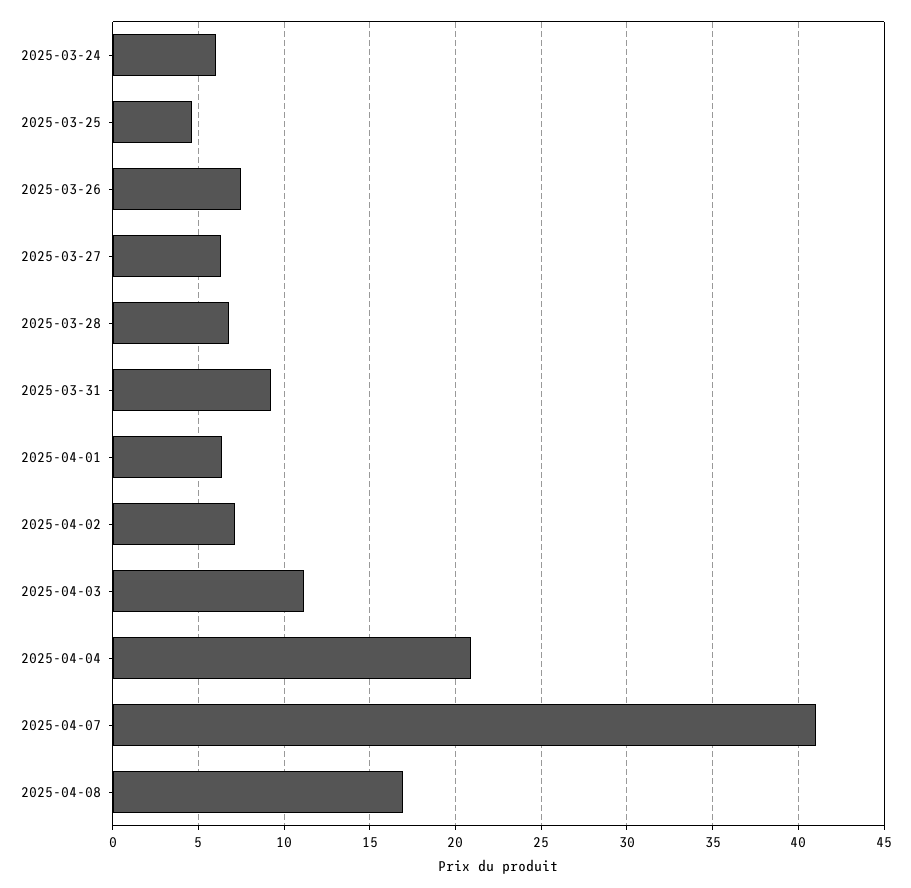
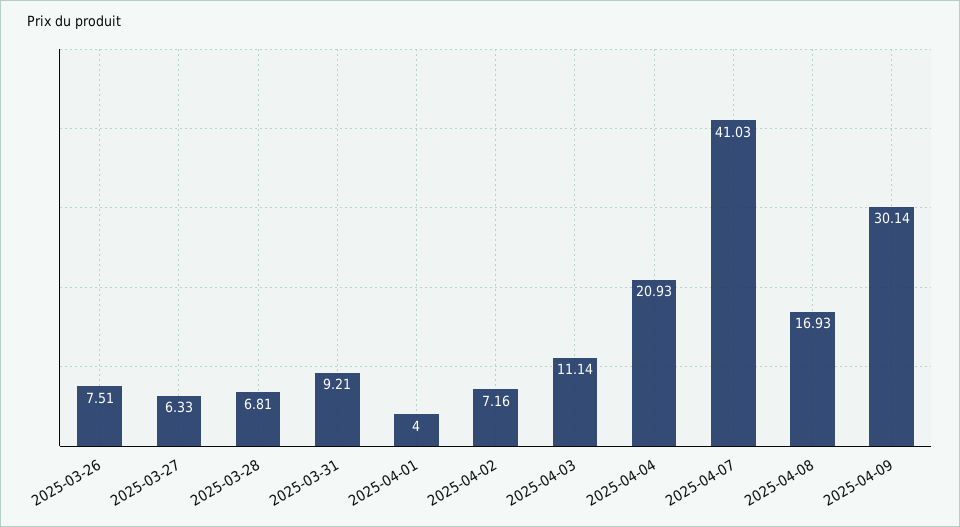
2025-03-24: 6 -> none
2025-03-25: 4.5 -> none
2025-04-01: 6.5 -> 4
2025-04-09: none -> 30.14

